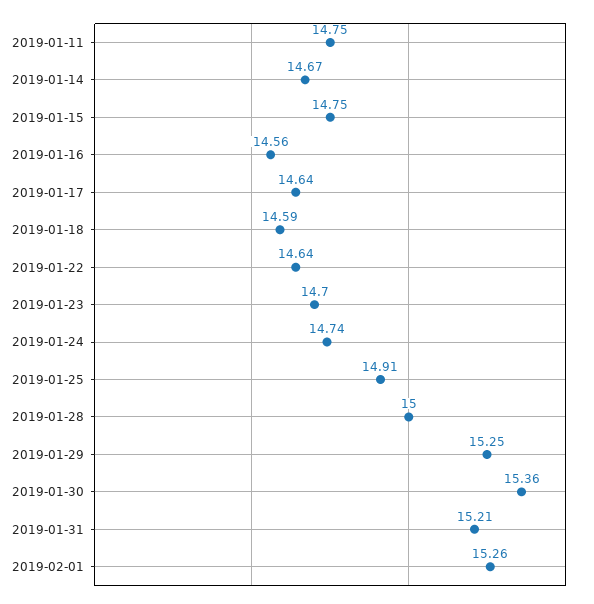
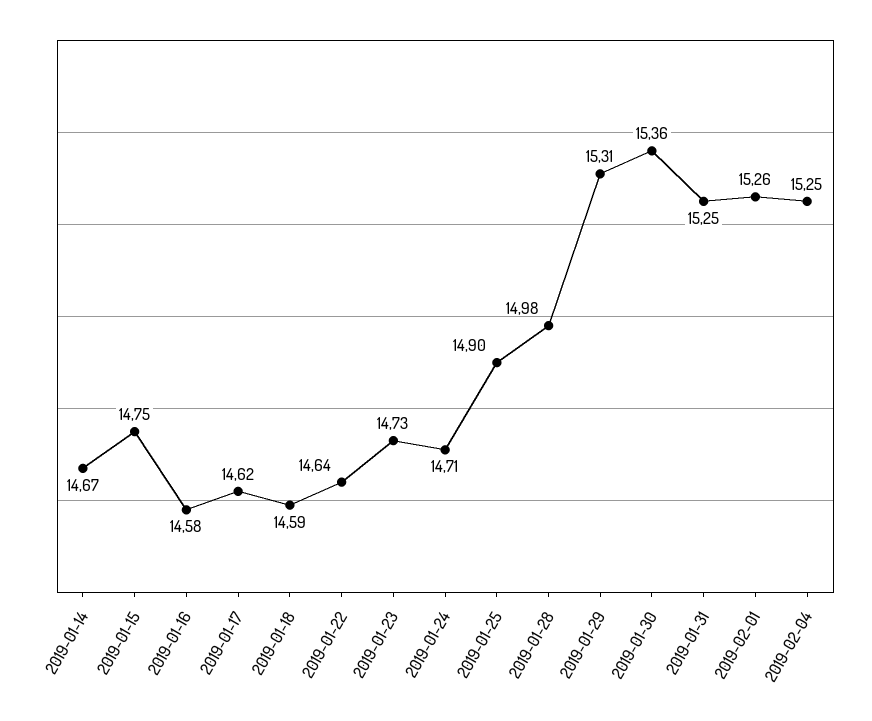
2019-01-11: 14.75 -> none
2019-01-16: 14.56 -> 14.58
2019-01-17: 14.64 -> 14.62
2019-01-23: 14.7 -> 14.73
2019-01-24: 14.74 -> 14.71
2019-01-25: 14.91 -> 14.9
2019-01-28: 15 -> 14.98
2019-01-29: 15.25 -> 15.31
2019-01-31: 15.21 -> 15.25
2019-02-04: none -> 15.25

